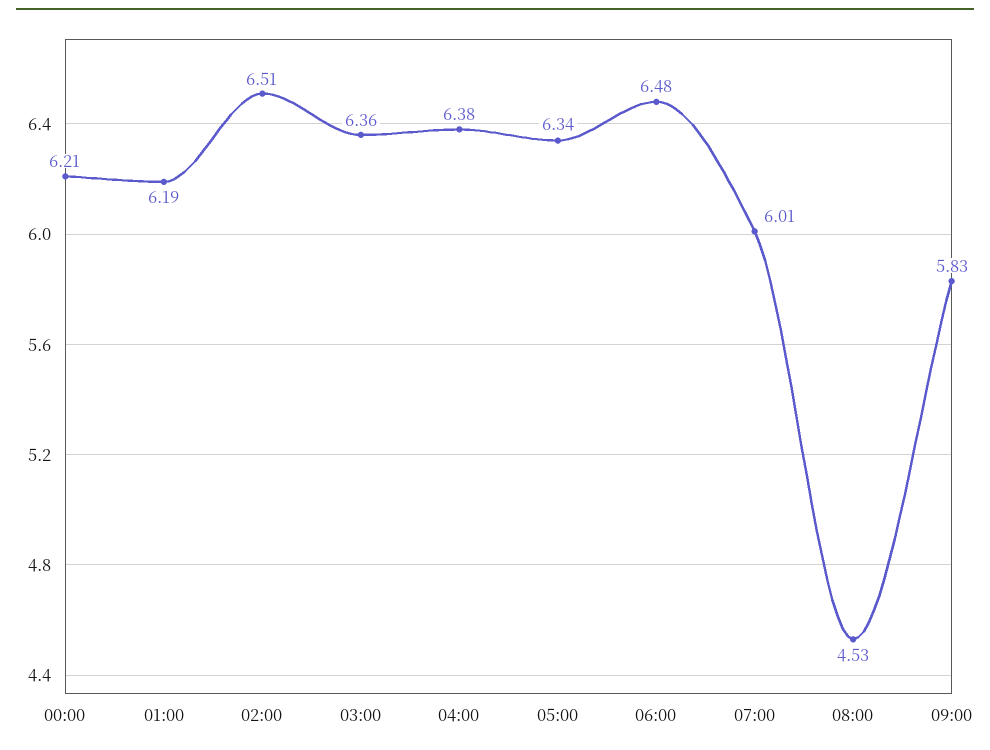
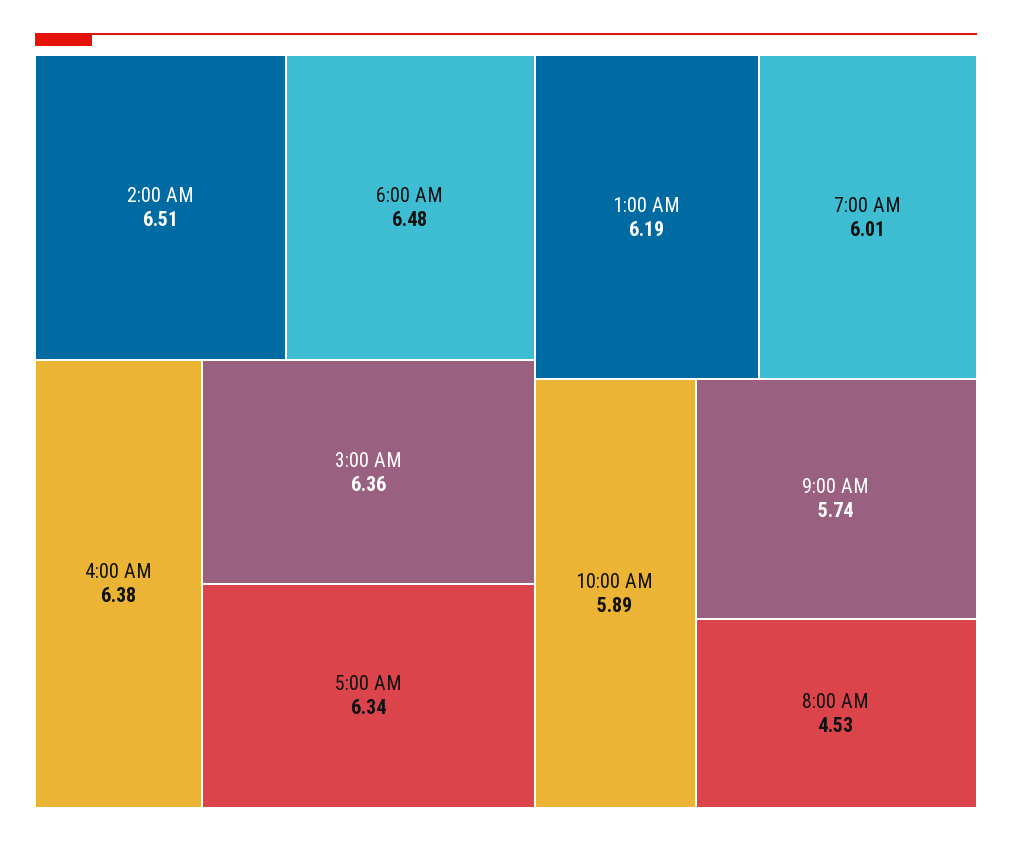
00:00: 6.21 -> none
09:00: 5.83 -> 5.74
10:00 AM: none -> 5.89

